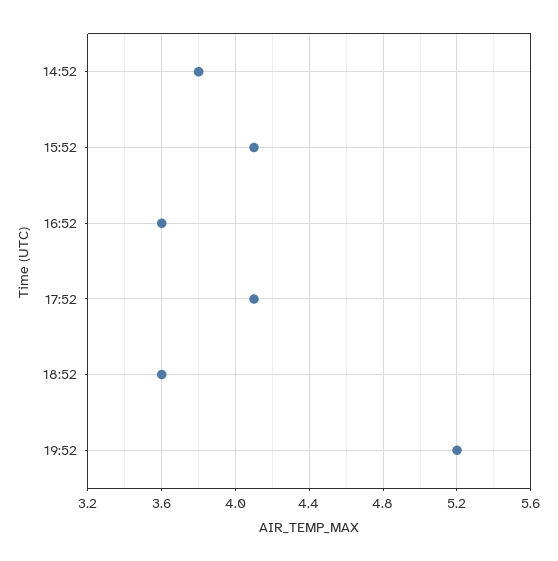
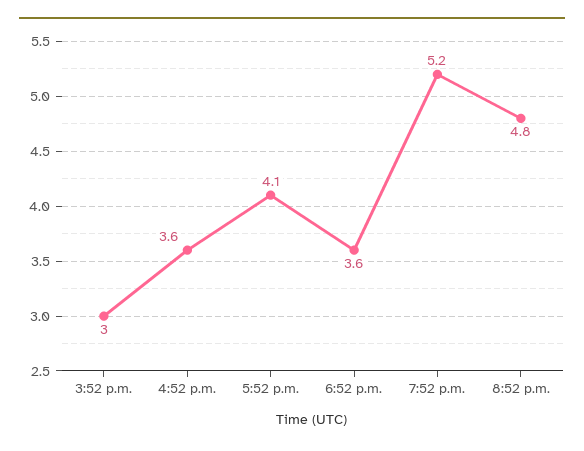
14:52: 3.8 -> none
15:52: 4.1 -> 3
8:52 p.m.: none -> 4.8

